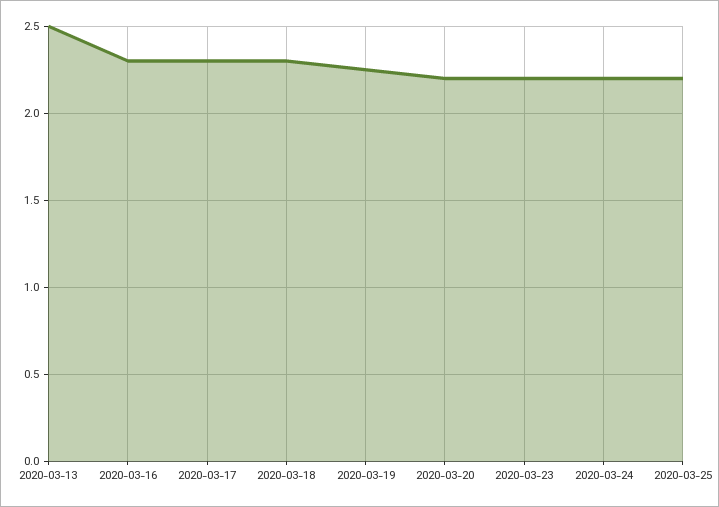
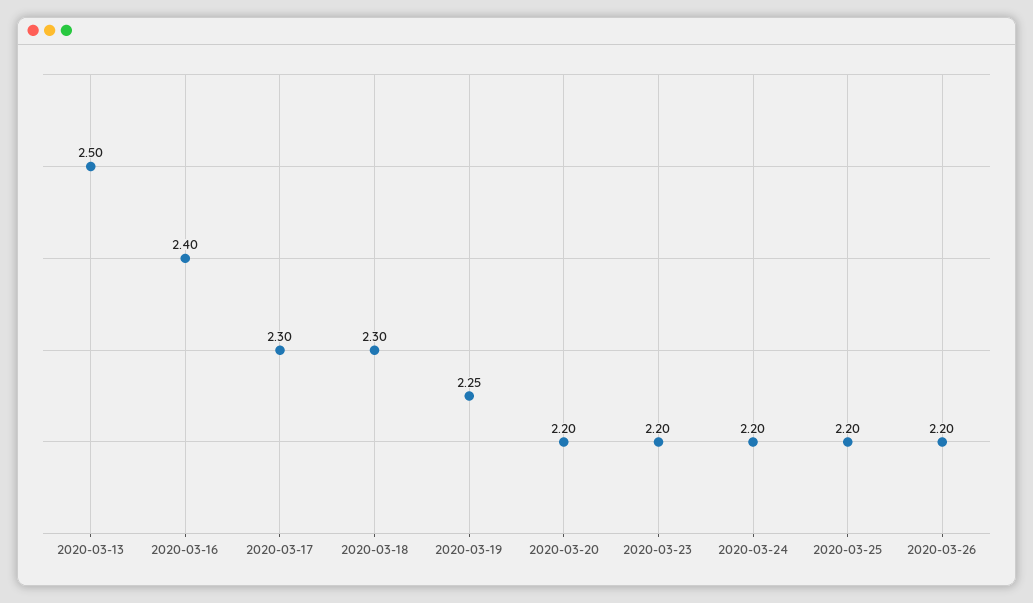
2020-03-16: 2.3 -> 2.4
2020-03-26: none -> 2.2

